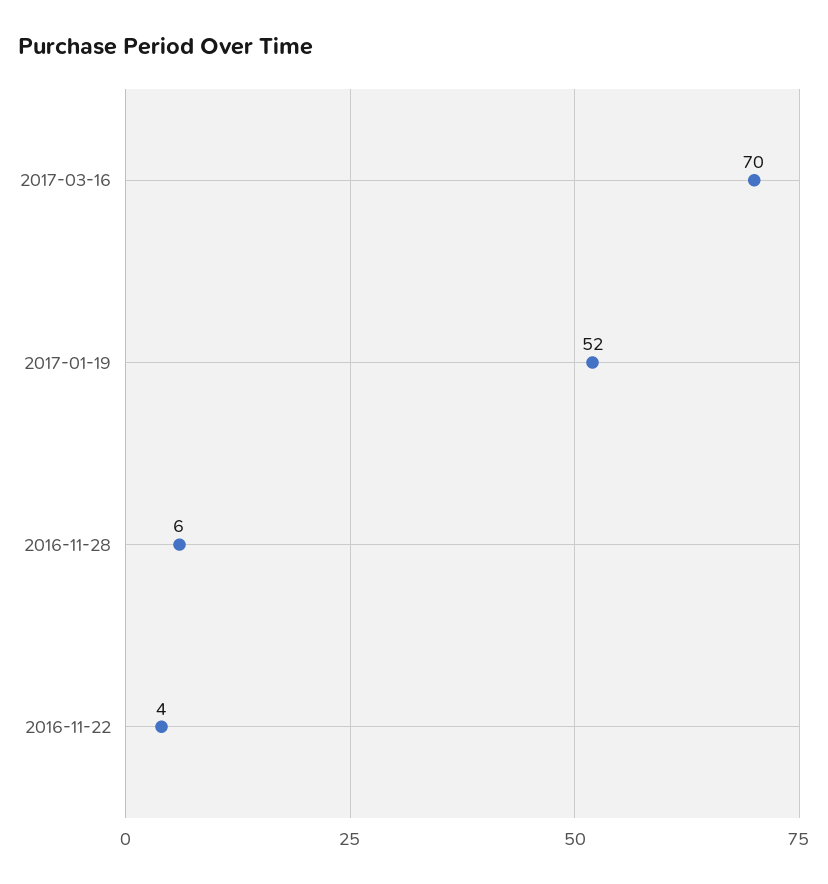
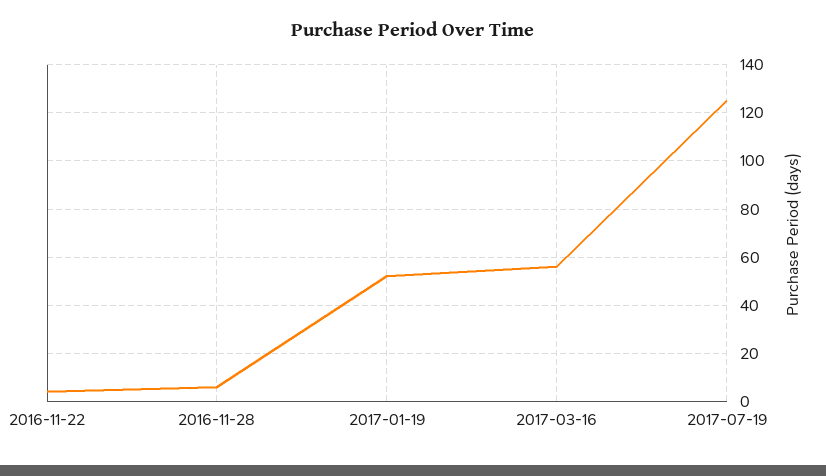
2017-03-16: 70 -> 55
2017-07-19: none -> 125

